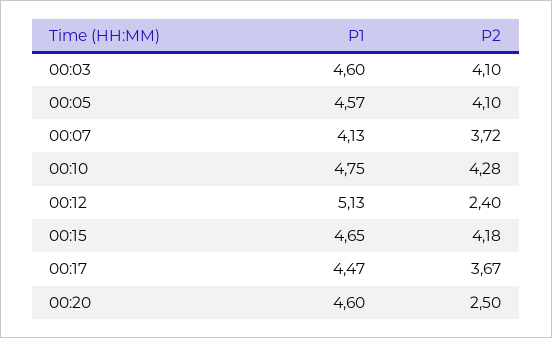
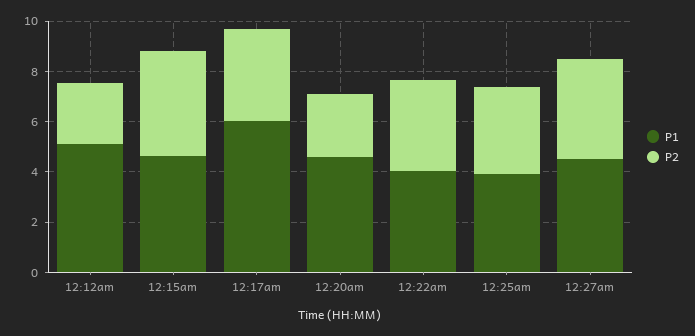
P1, 00:03: 4.6 -> none
P2, 00:03: 4.1 -> none
P1, 00:05: 4.57 -> none
P2, 00:05: 4.1 -> none
P1, 00:07: 4.13 -> none
P2, 00:07: 3.72 -> none
P1, 00:10: 4.75 -> none
P2, 00:10: 4.28 -> none
P1, 00:17: 4.47 -> 6
P1, 12:22am: none -> 4
P2, 12:22am: none -> 3.5
P1, 12:25am: none -> 4
P2, 12:25am: none -> 3.5
P1, 12:27am: none -> 4.5
P2, 12:27am: none -> 4

